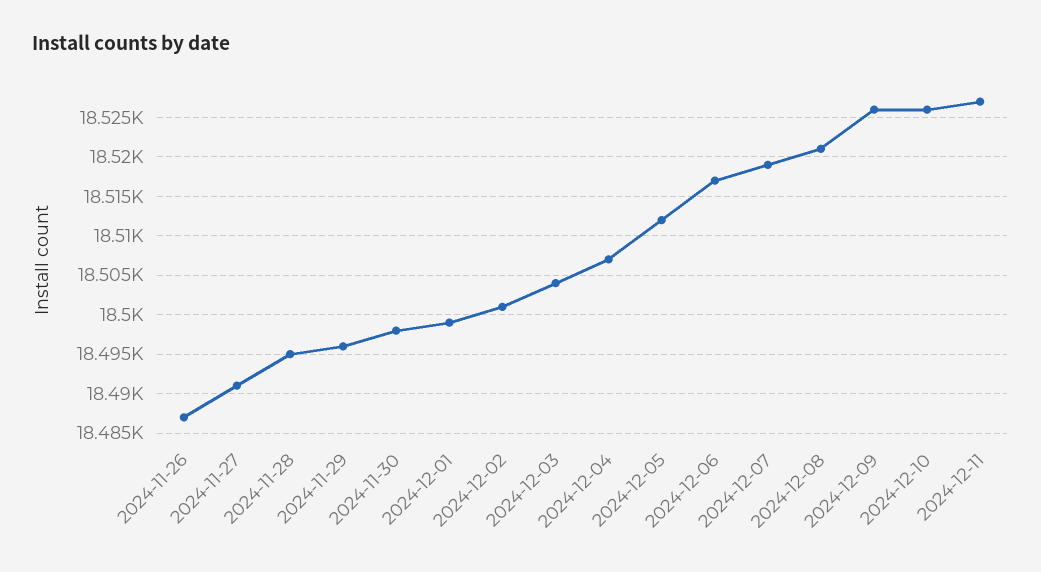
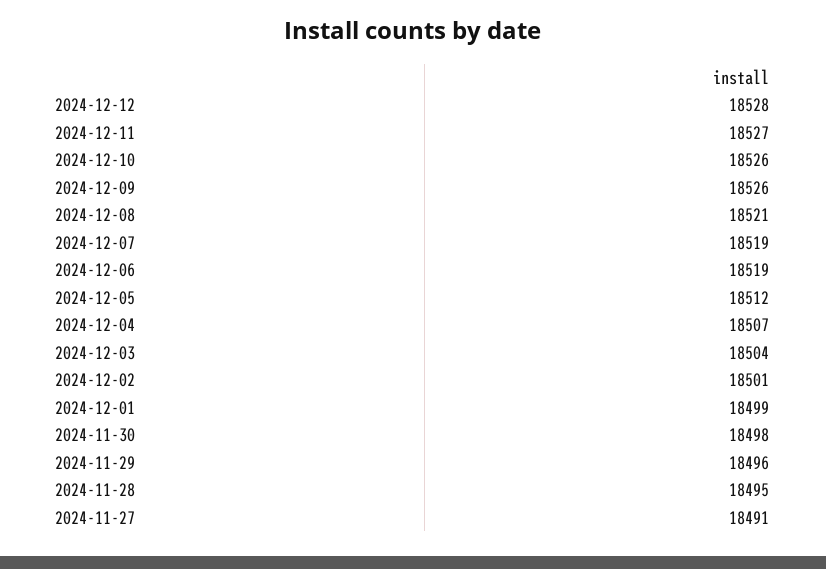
2024-11-26: 18487 -> none
2024-12-06: 18517 -> 18519
2024-12-12: none -> 18528

